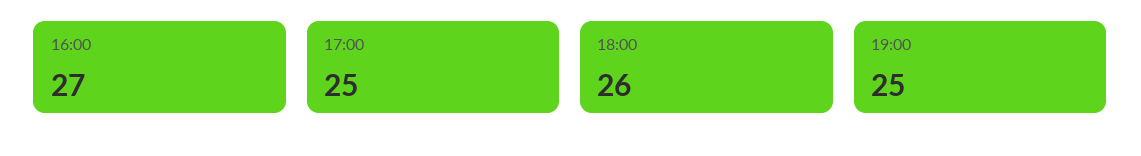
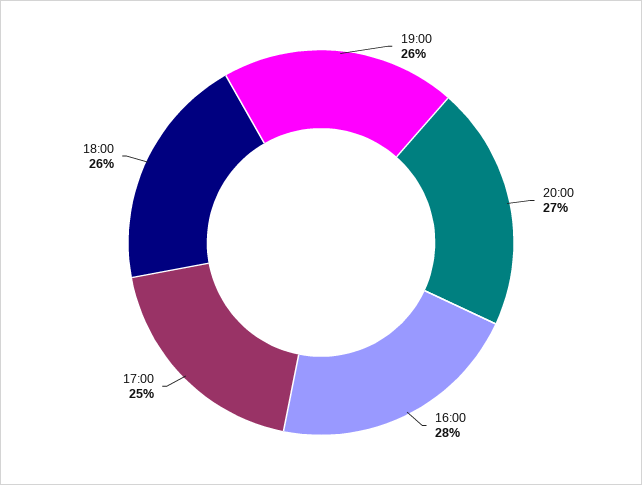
16:00: 27 -> 28
19:00: 25 -> 26
20:00: none -> 27

